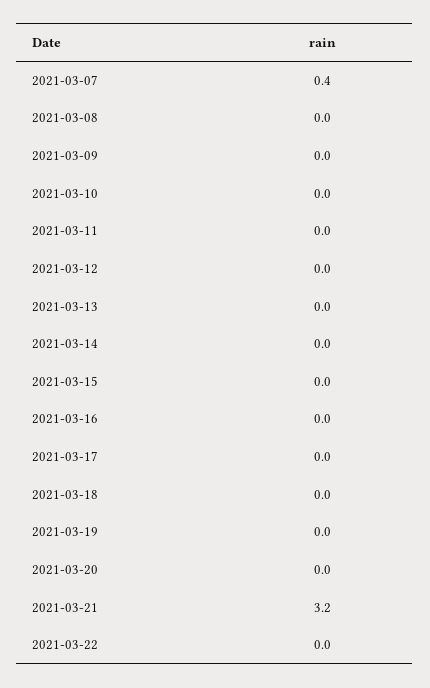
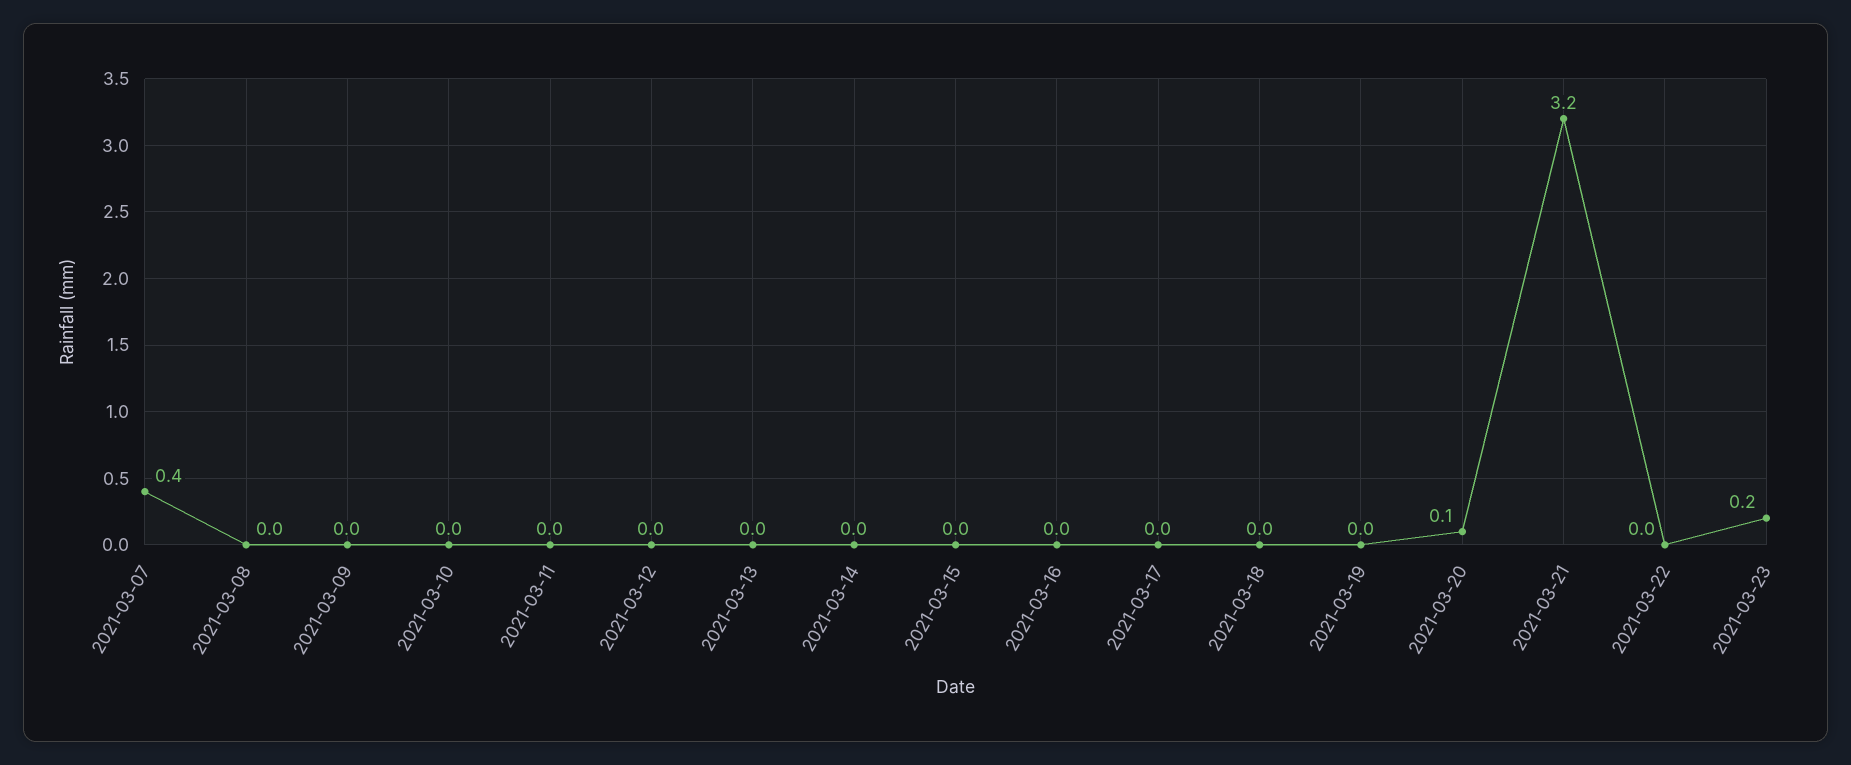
2021-03-20: 0 -> 0.1
2021-03-23: none -> 0.2

